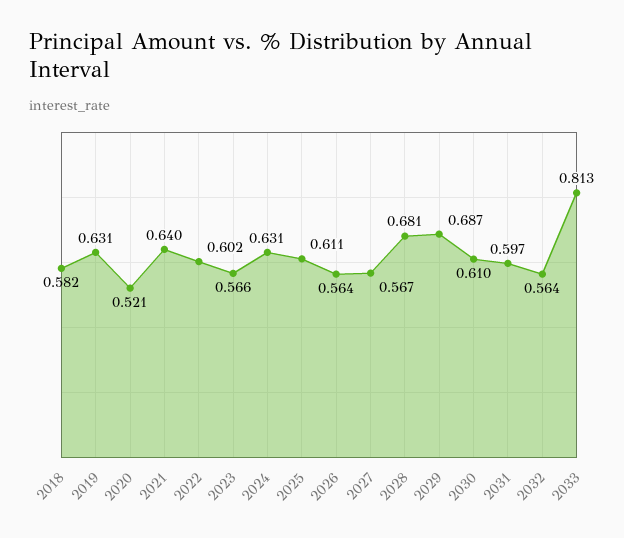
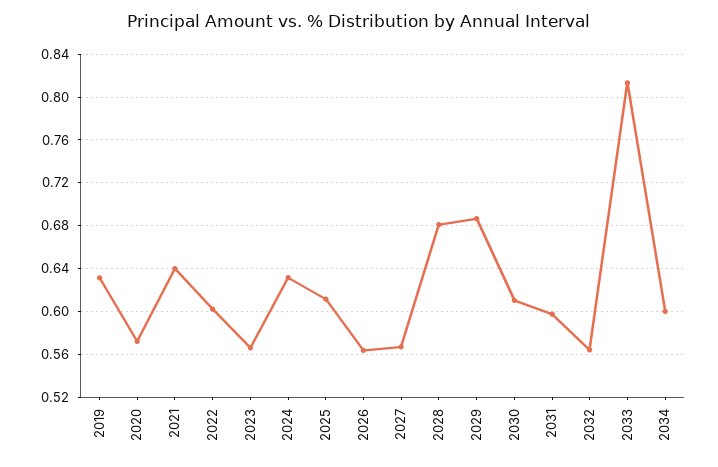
2018: 0.582 -> none
2020: 0.521 -> 0.57
2034: none -> 0.6

